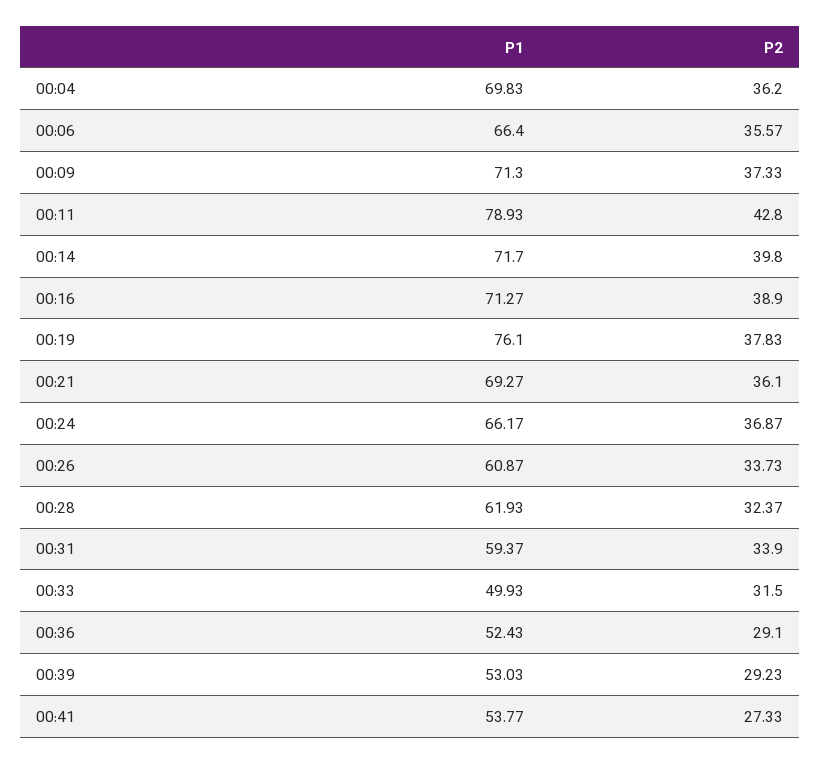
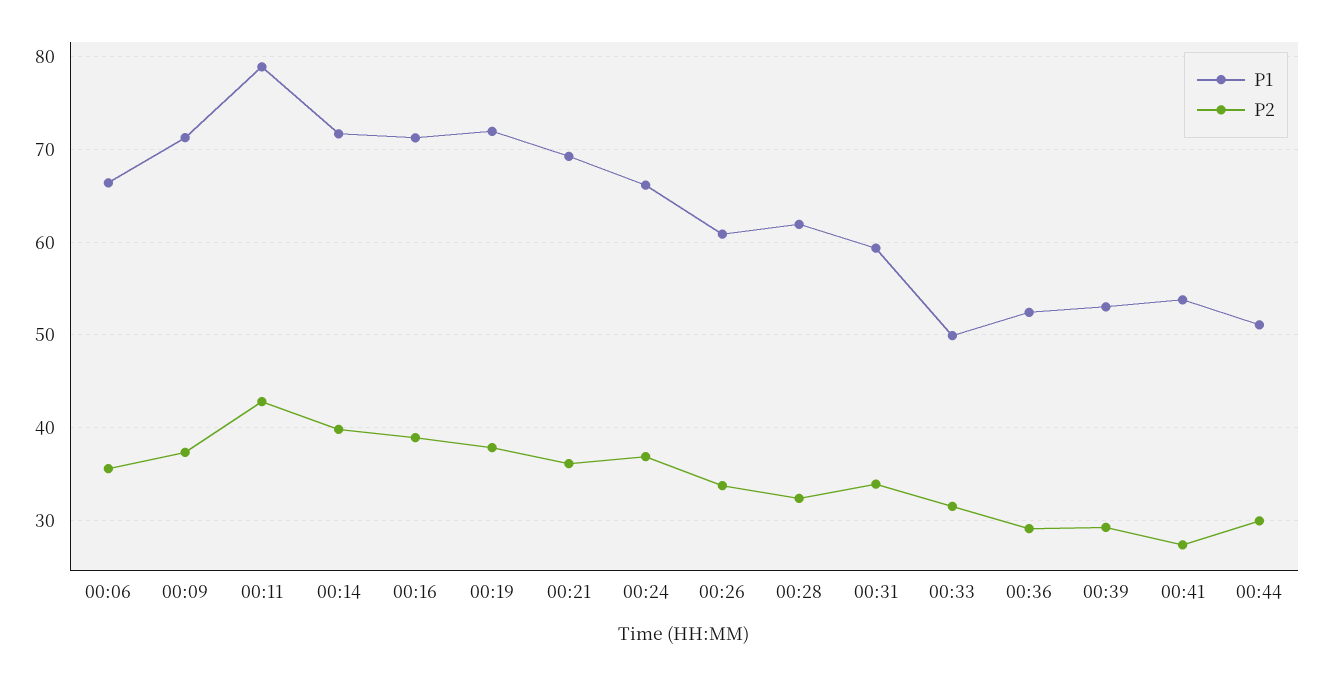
P1, 00:04: 69.83 -> none
P2, 00:04: 36.2 -> none
P1, 00:19: 76.1 -> 72
P1, 00:44: none -> 51
P2, 00:44: none -> 30

